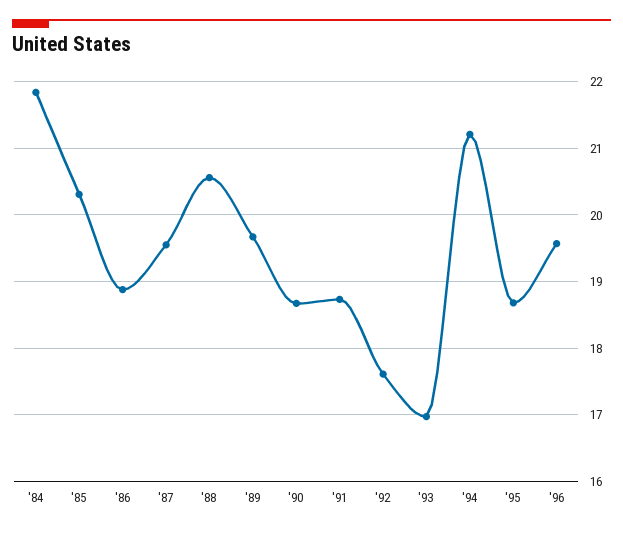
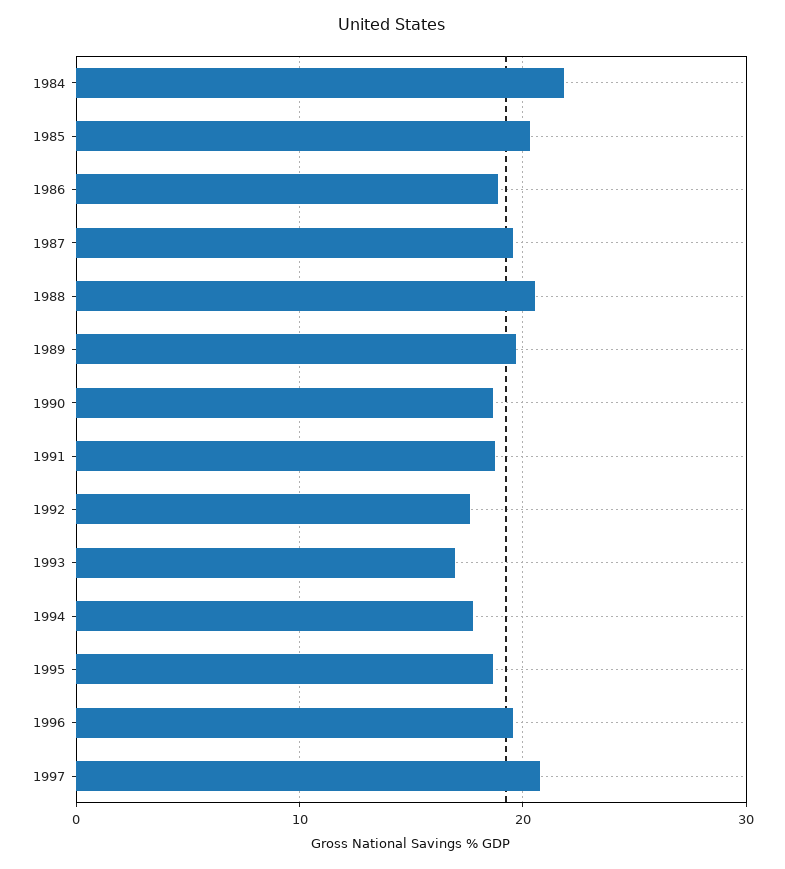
'94: 21.2 -> 18
1997: none -> 21

